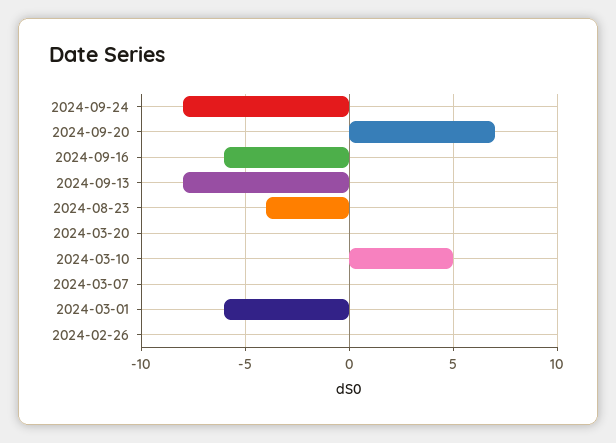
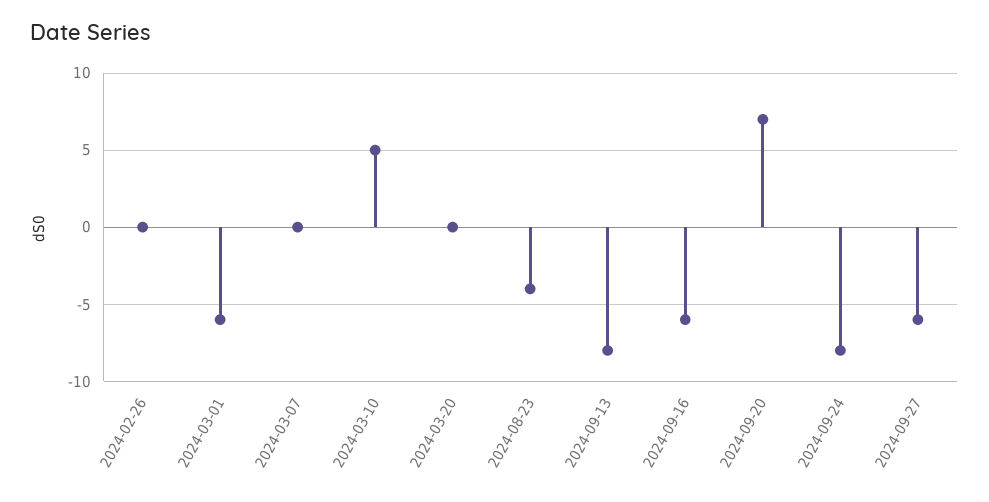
2024-09-27: none -> -6

